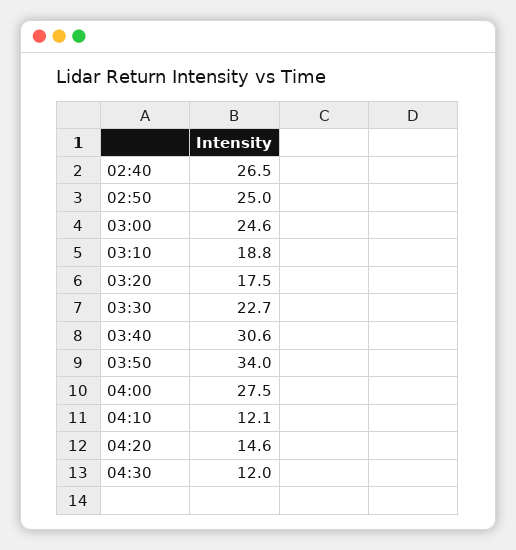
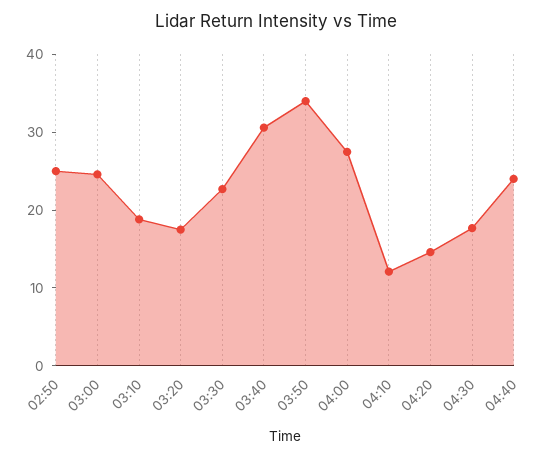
02:40: 26.5 -> none
04:30: 12 -> 18
04:40: none -> 24

